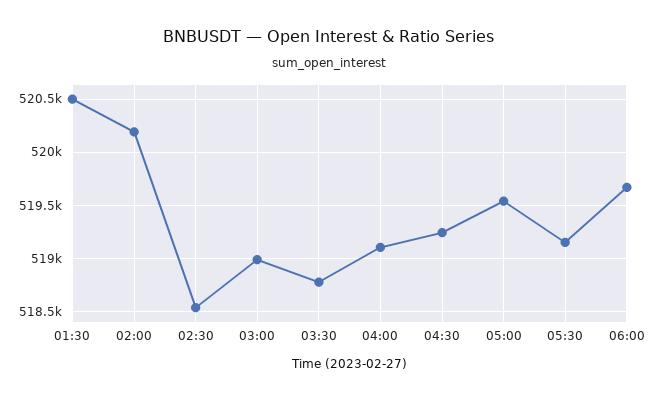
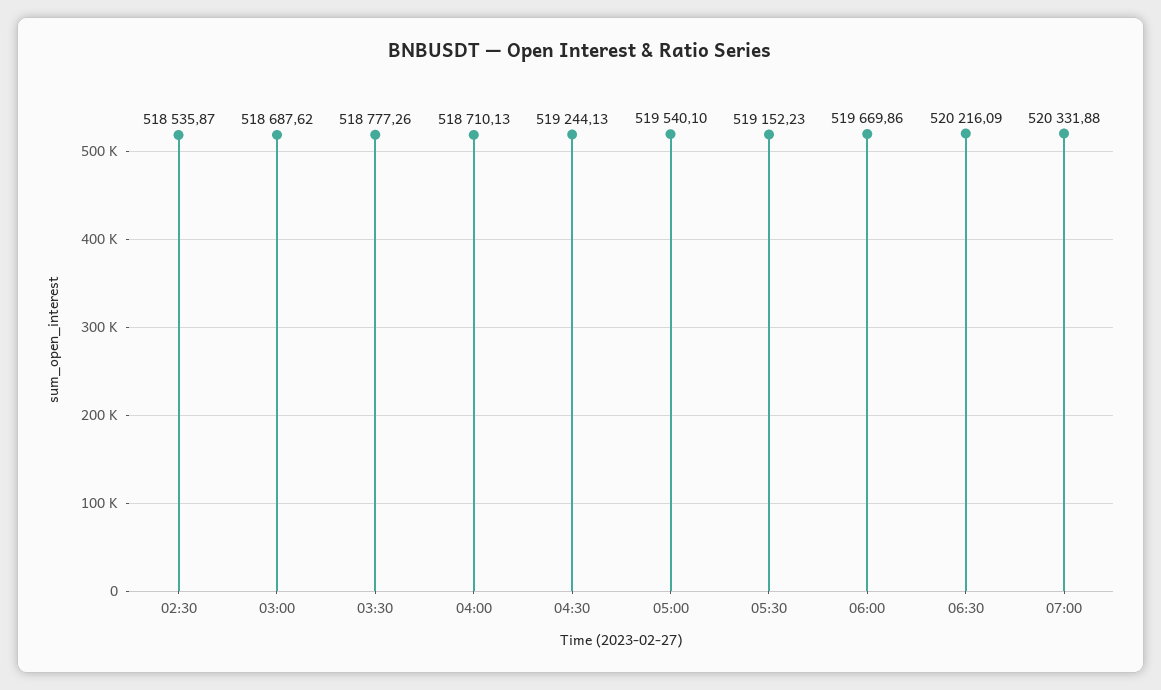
01:30: 520500 -> none
02:00: 520200 -> none
03:00: 519000 -> 518687.62
04:00: 519100 -> 518710.13
06:30: none -> 520216.09
07:00: none -> 520331.88

